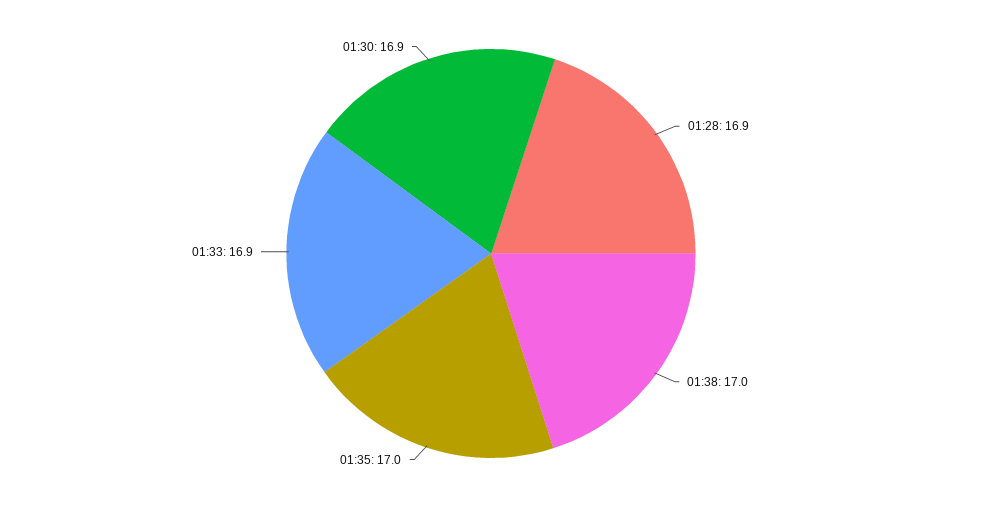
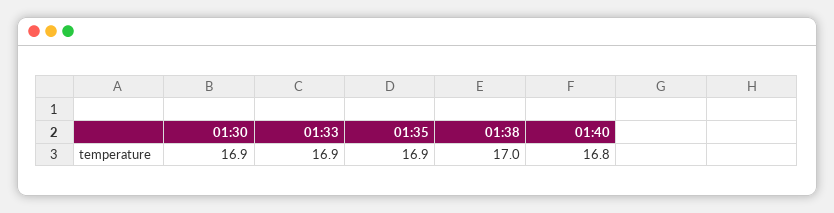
01:28: 16.9 -> none
01:35: 17 -> 16.9
01:40: none -> 16.8

